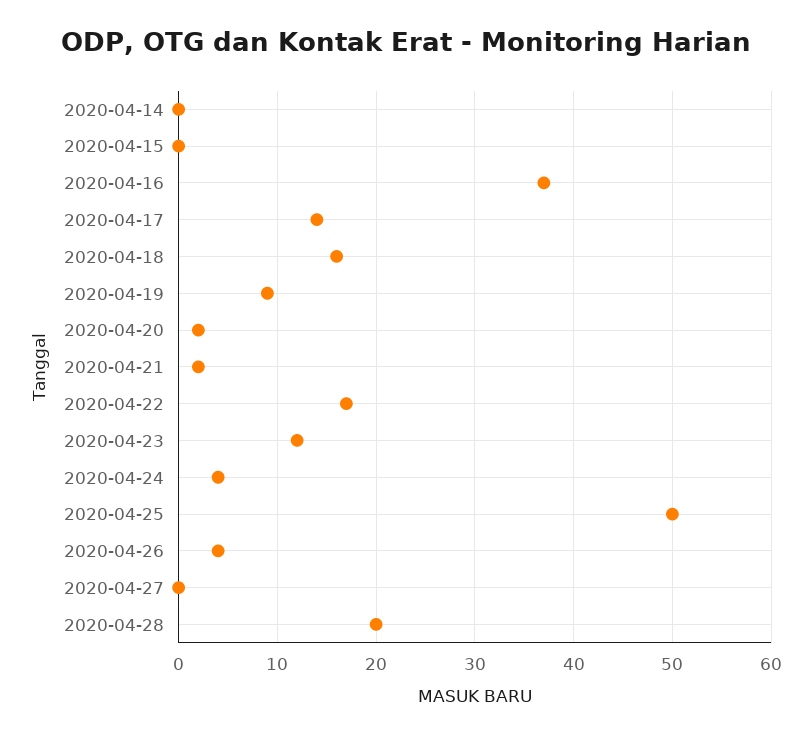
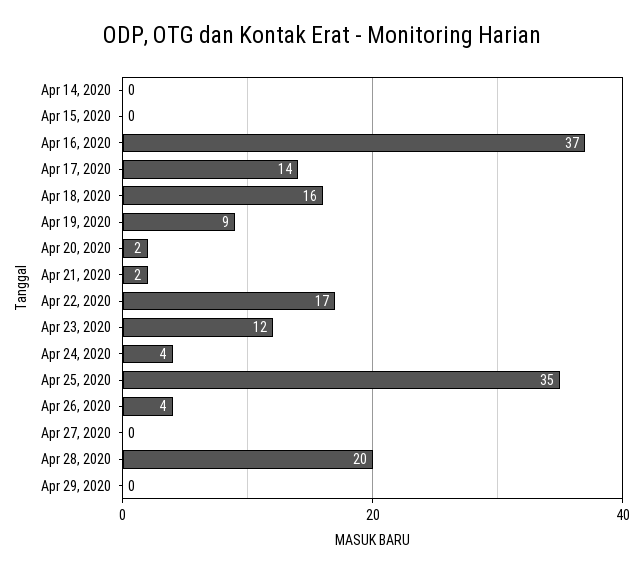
2020-04-25: 50 -> 35
Apr 29, 2020: none -> 0

